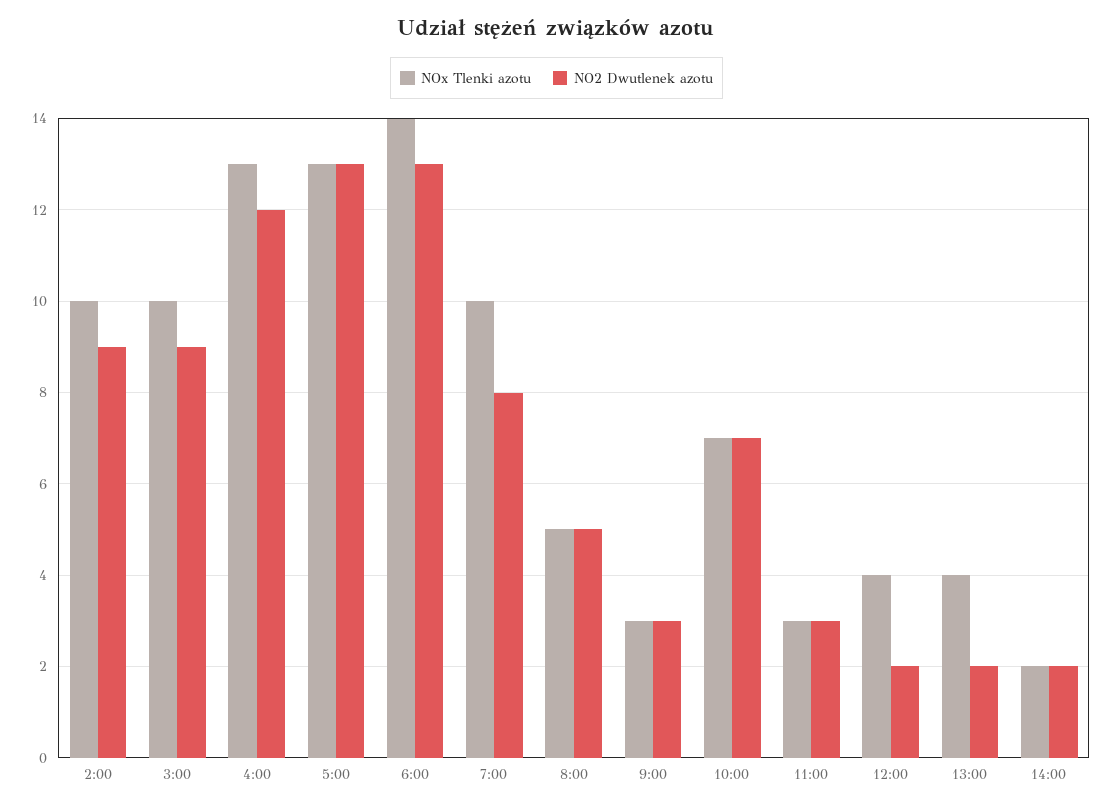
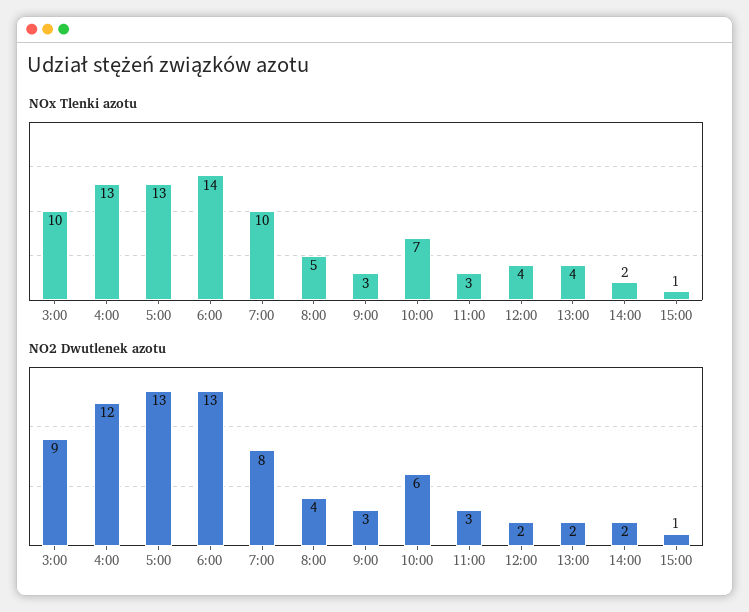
NOx Tlenki azotu, 2:00: 10 -> none
NO2 Dwutlenek azotu, 2:00: 9 -> none
NO2 Dwutlenek azotu, 8:00: 5 -> 4
NO2 Dwutlenek azotu, 10:00: 7 -> 6
NOx Tlenki azotu, 15:00: none -> 1
NO2 Dwutlenek azotu, 15:00: none -> 1

